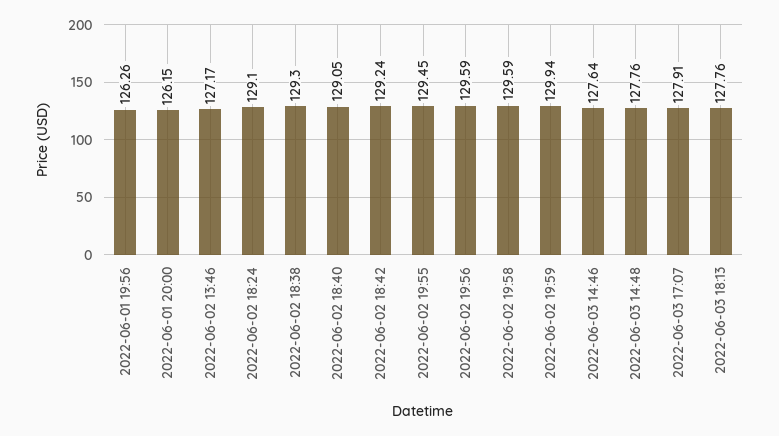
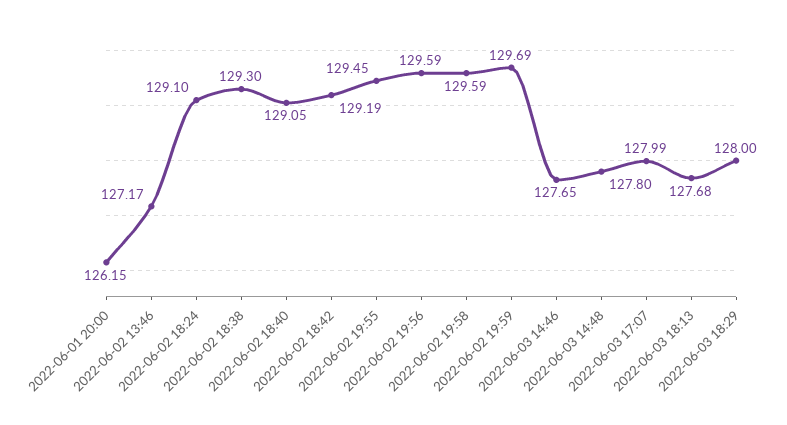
2022-06-01 19:56: 126.26 -> none
2022-06-02 18:42: 129.24 -> 129.19
2022-06-02 19:59: 129.94 -> 129.69
2022-06-03 14:46: 127.64 -> 127.65
2022-06-03 14:48: 127.76 -> 127.8
2022-06-03 17:07: 127.91 -> 127.99
2022-06-03 18:13: 127.76 -> 127.68
2022-06-03 18:29: none -> 128

